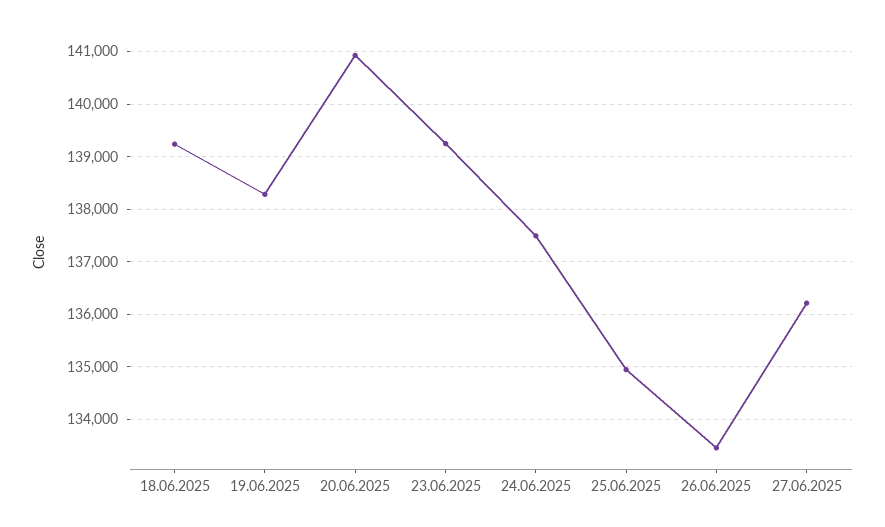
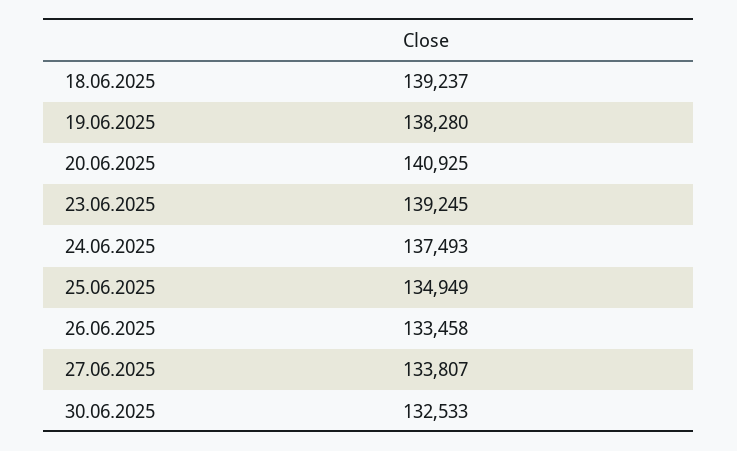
27.06.2025: 136200 -> 133807
30.06.2025: none -> 132533

